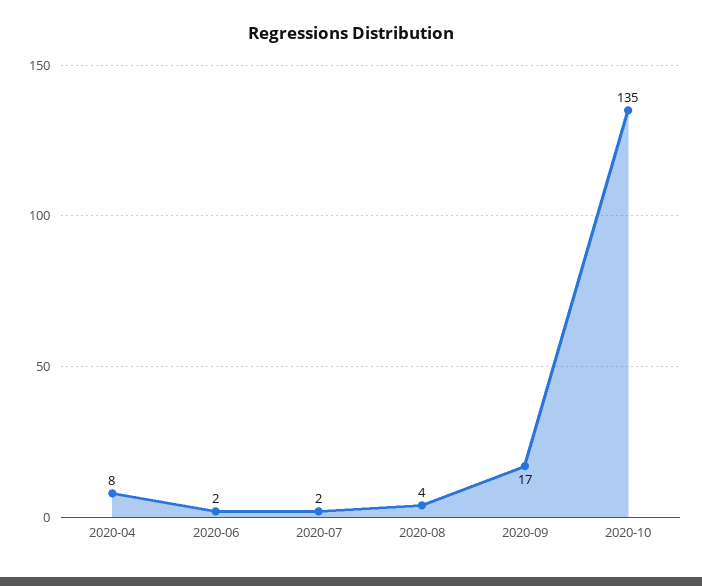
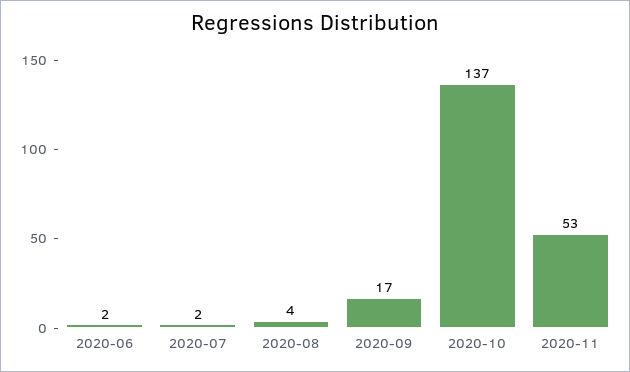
2020-04: 8 -> none
2020-10: 135 -> 137
2020-11: none -> 53

